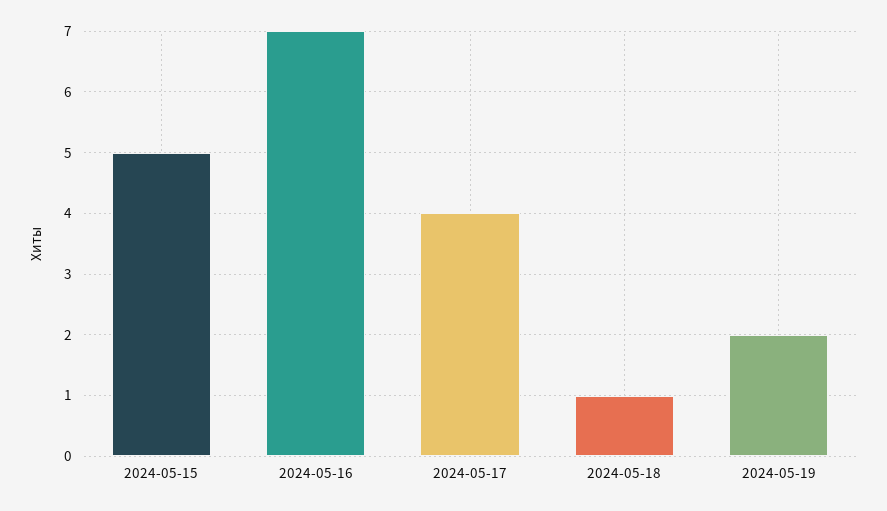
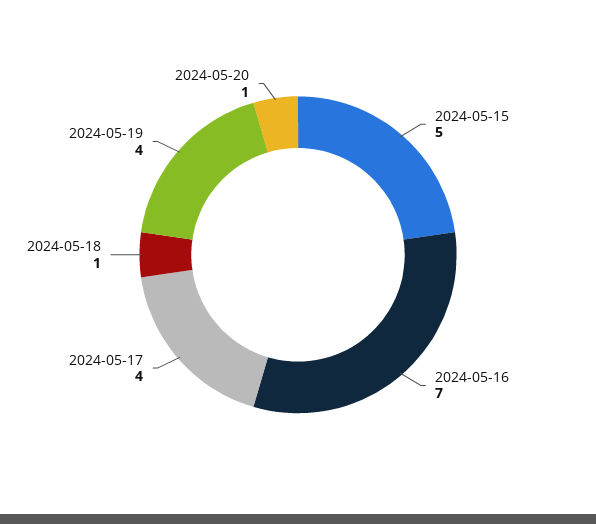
2024-05-19: 2 -> 4
2024-05-20: none -> 1

